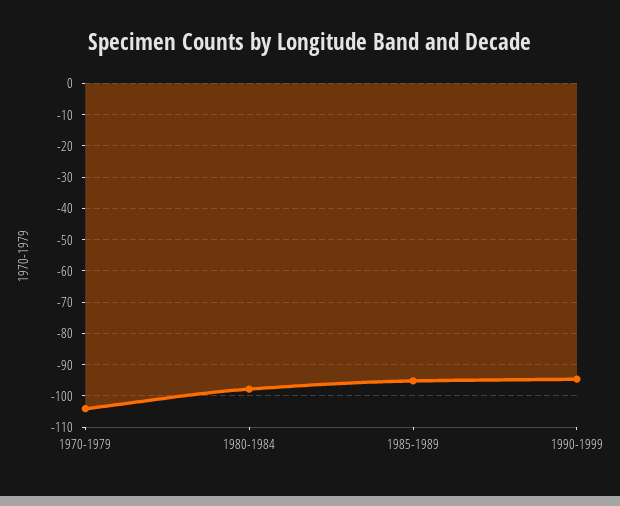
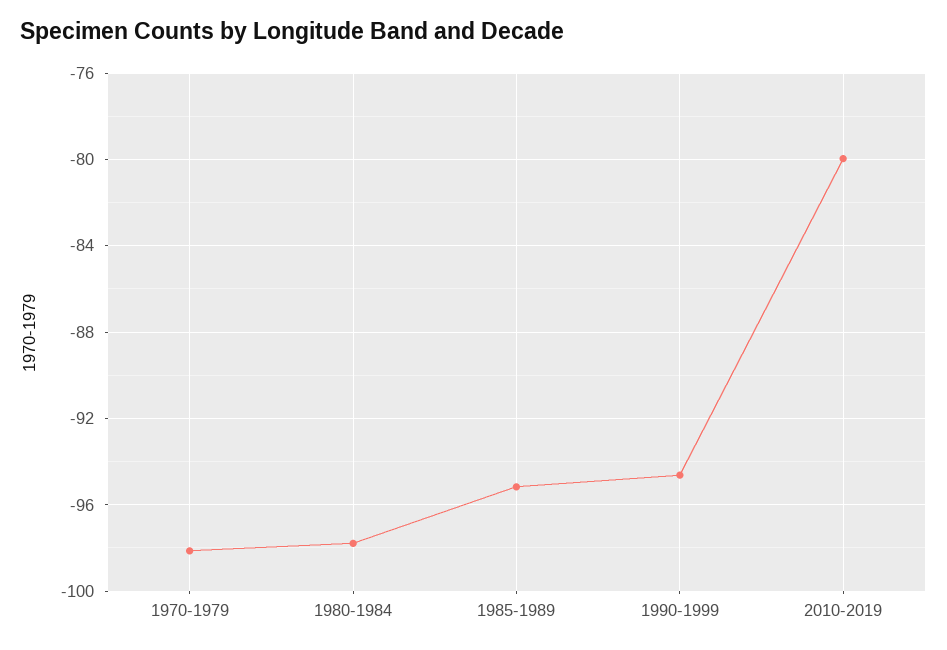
1970-1979: -104 -> -98
2010-2019: none -> -80

